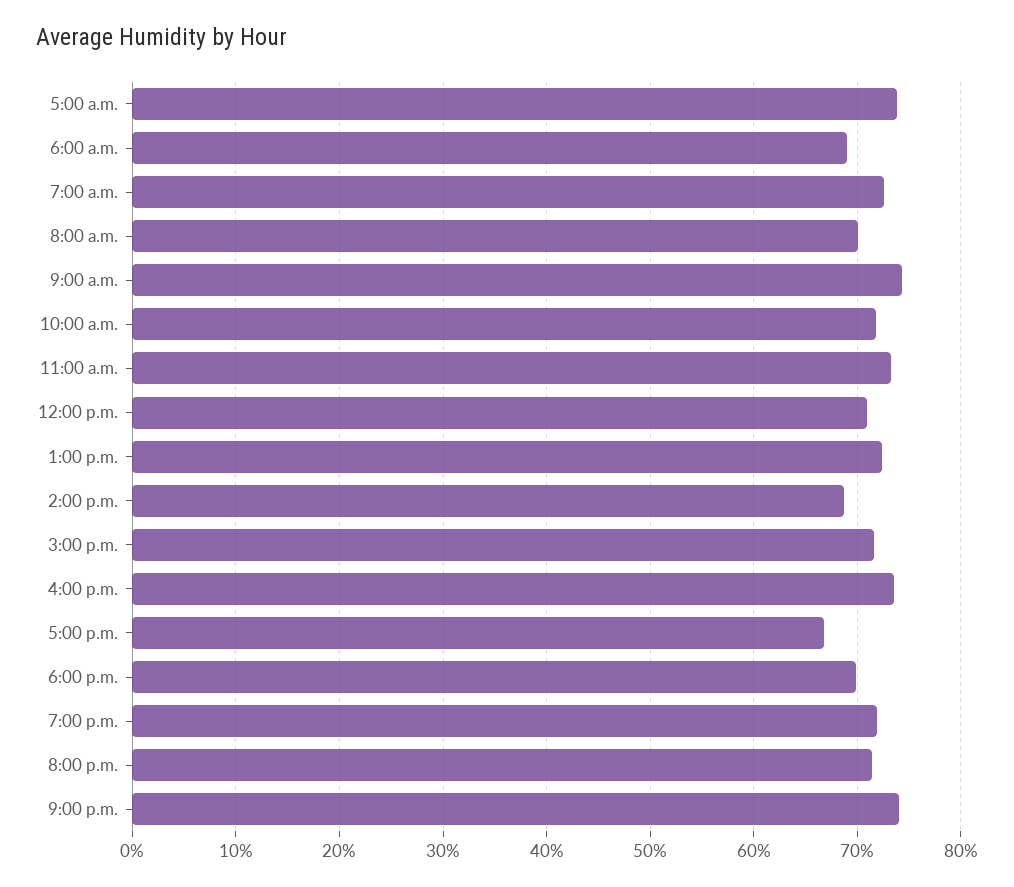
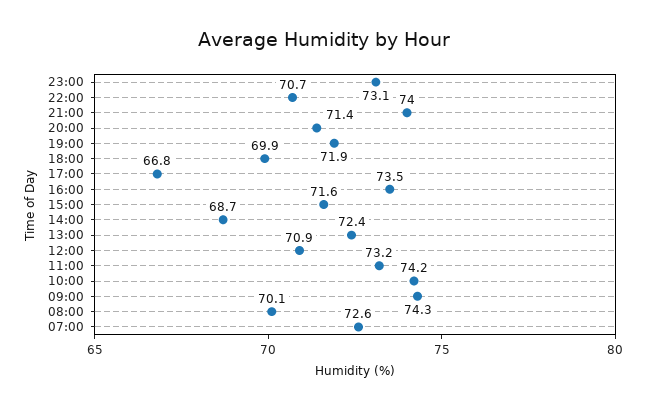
5:00 a.m.: 74 -> none
6:00 a.m.: 69 -> none
10:00 a.m.: 72 -> 74.2
23:00: none -> 73.1
22:00: none -> 70.7

